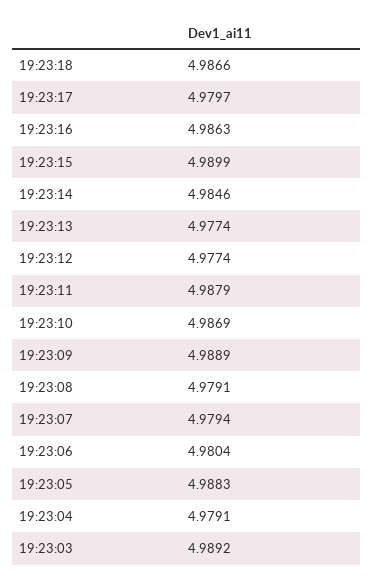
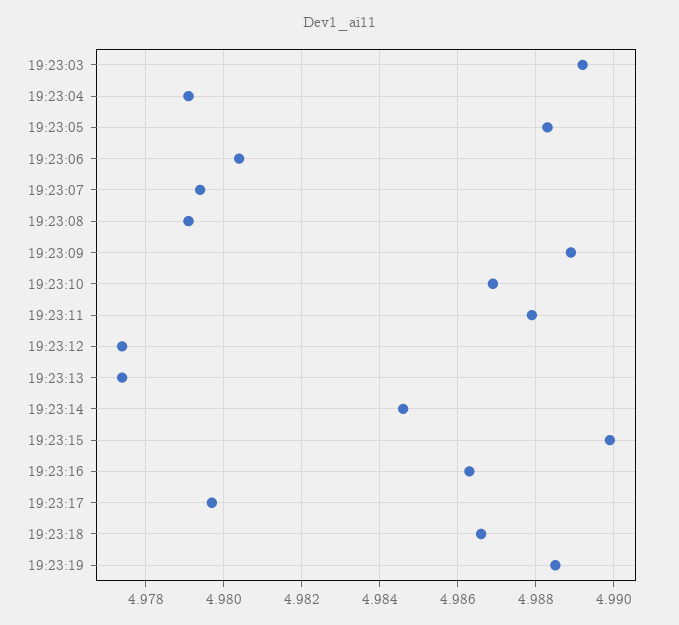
19:23:19: none -> 4.9885

